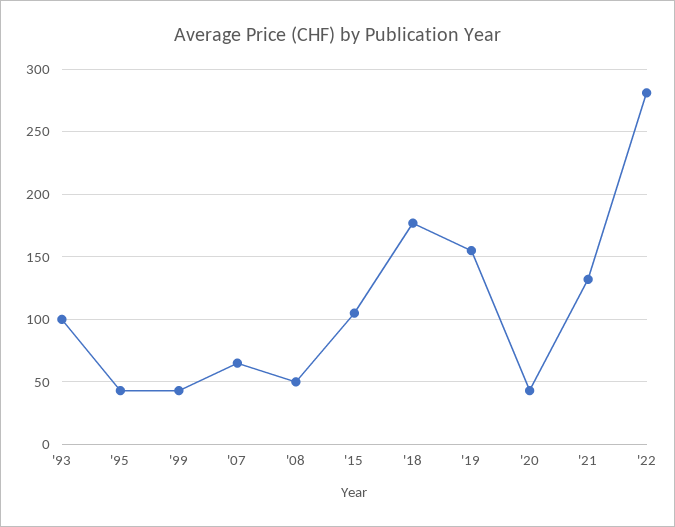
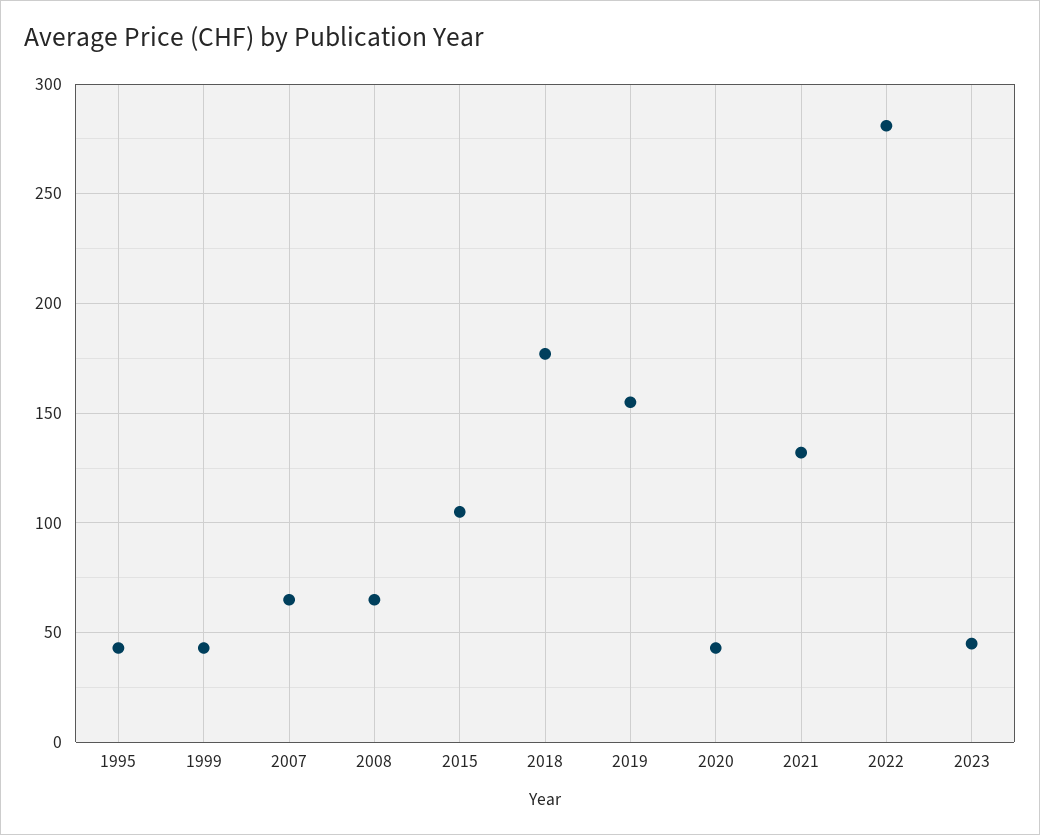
'93: 100 -> none
'08: 50 -> 65
2023: none -> 45

